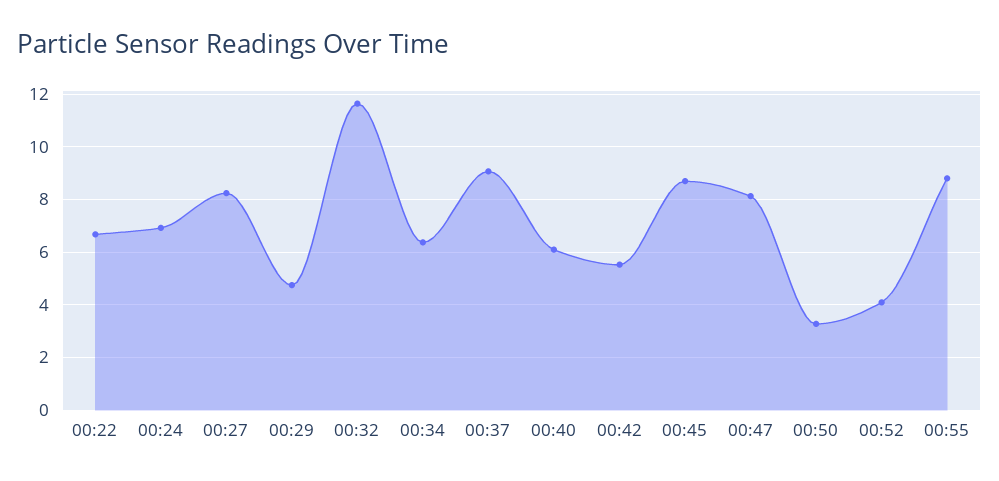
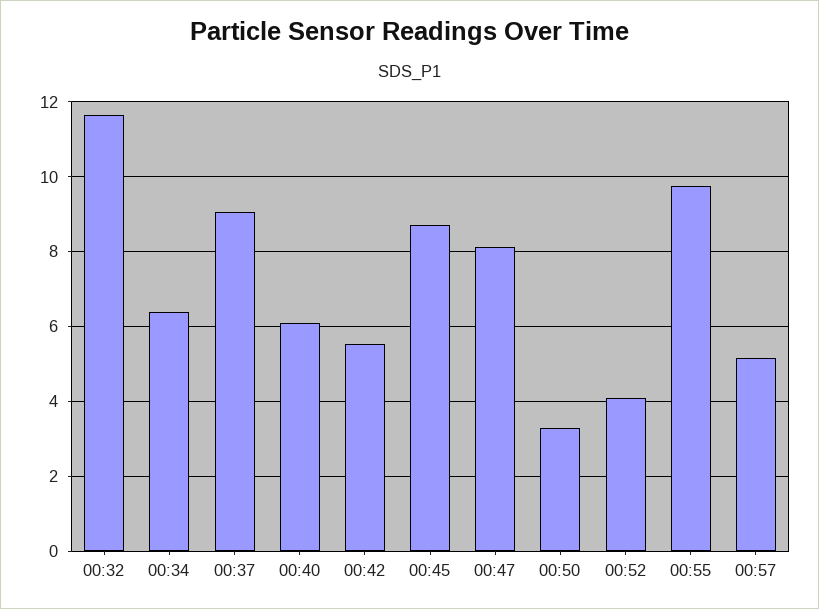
00:22: 6.75 -> none
00:24: 7 -> none
00:27: 8.25 -> none
00:29: 4.75 -> none
00:55: 8.75 -> 9.8
00:57: none -> 5.2

